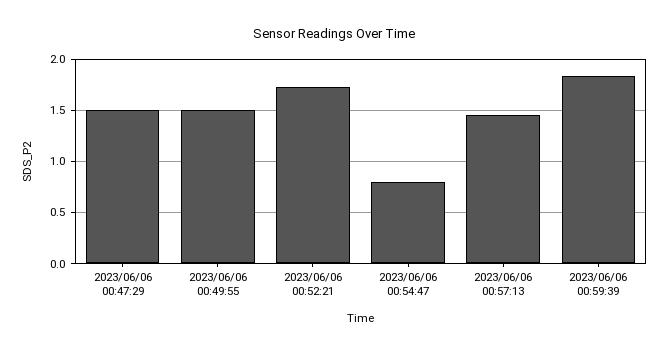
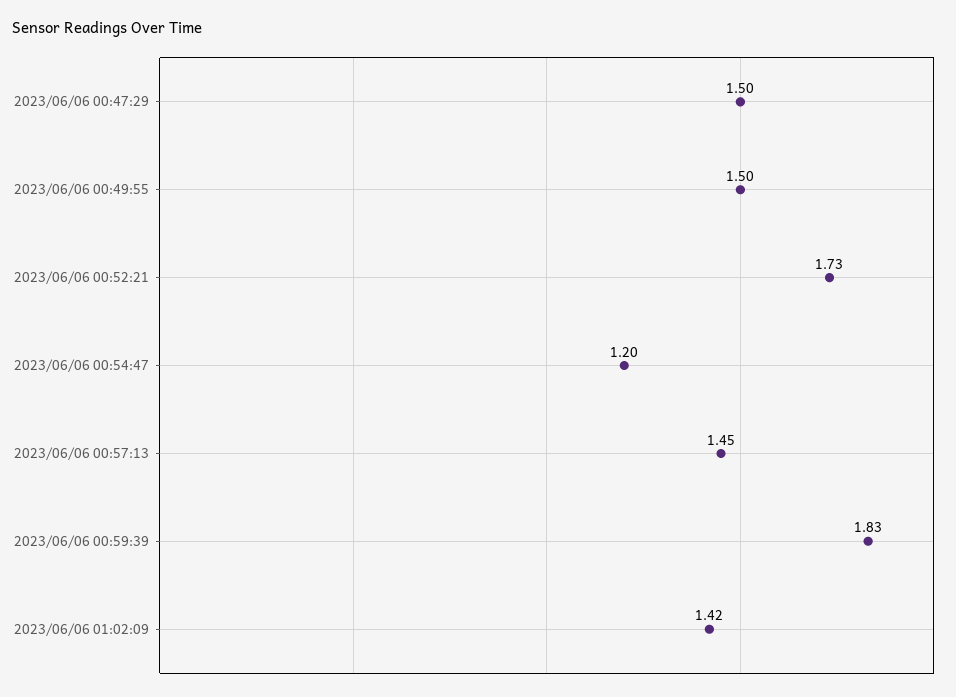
2023/06/06 00:54:47: 0.8 -> 1.2
2023/06/06 01:02:09: none -> 1.42

